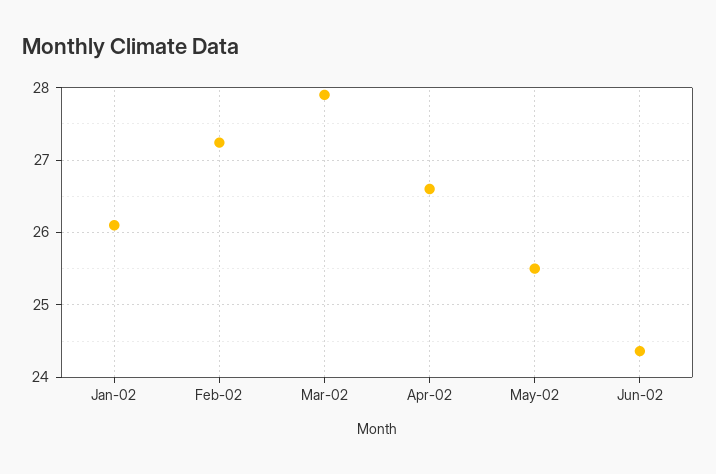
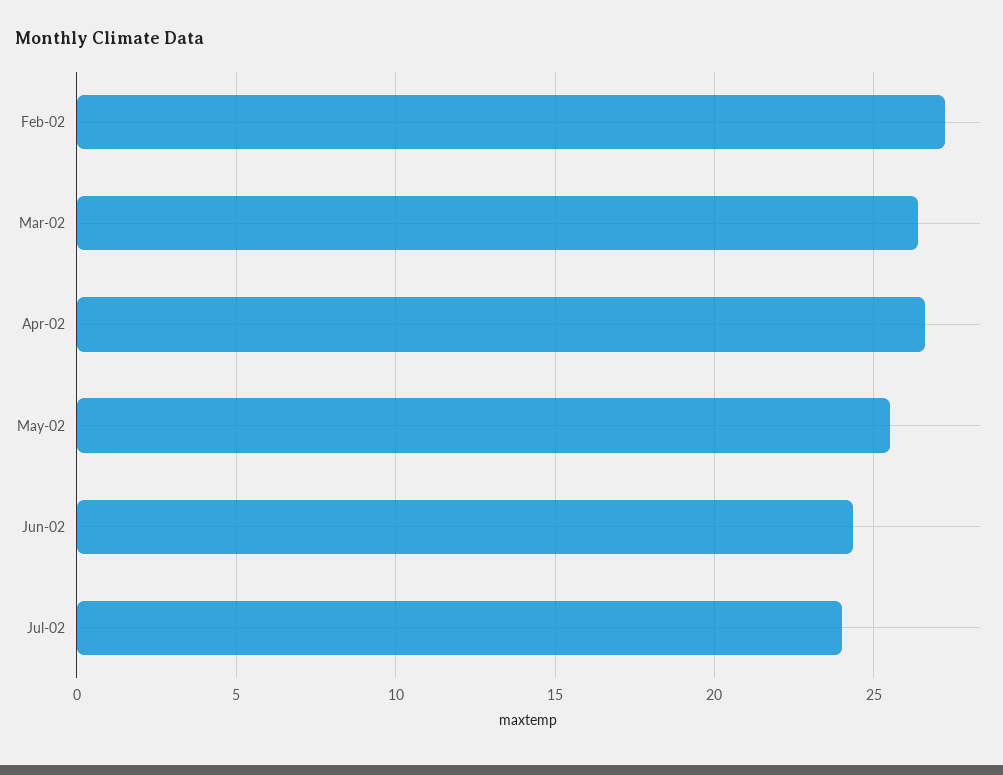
Jan-02: 26.1 -> none
Mar-02: 27.9 -> 26.5
Jul-02: none -> 24

